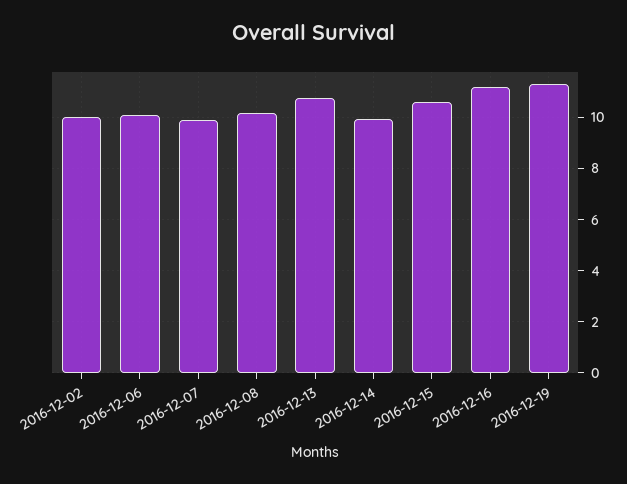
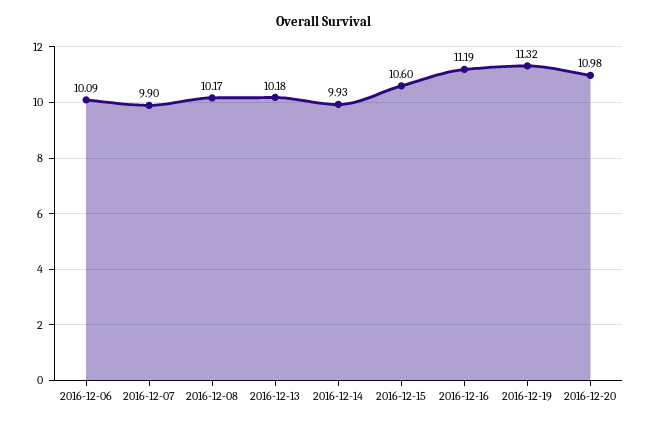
2016-12-02: 10 -> none
2016-12-13: 10.75 -> 10.18
2016-12-20: none -> 10.98

